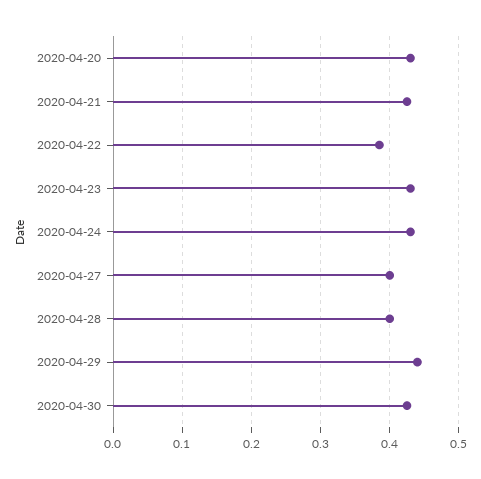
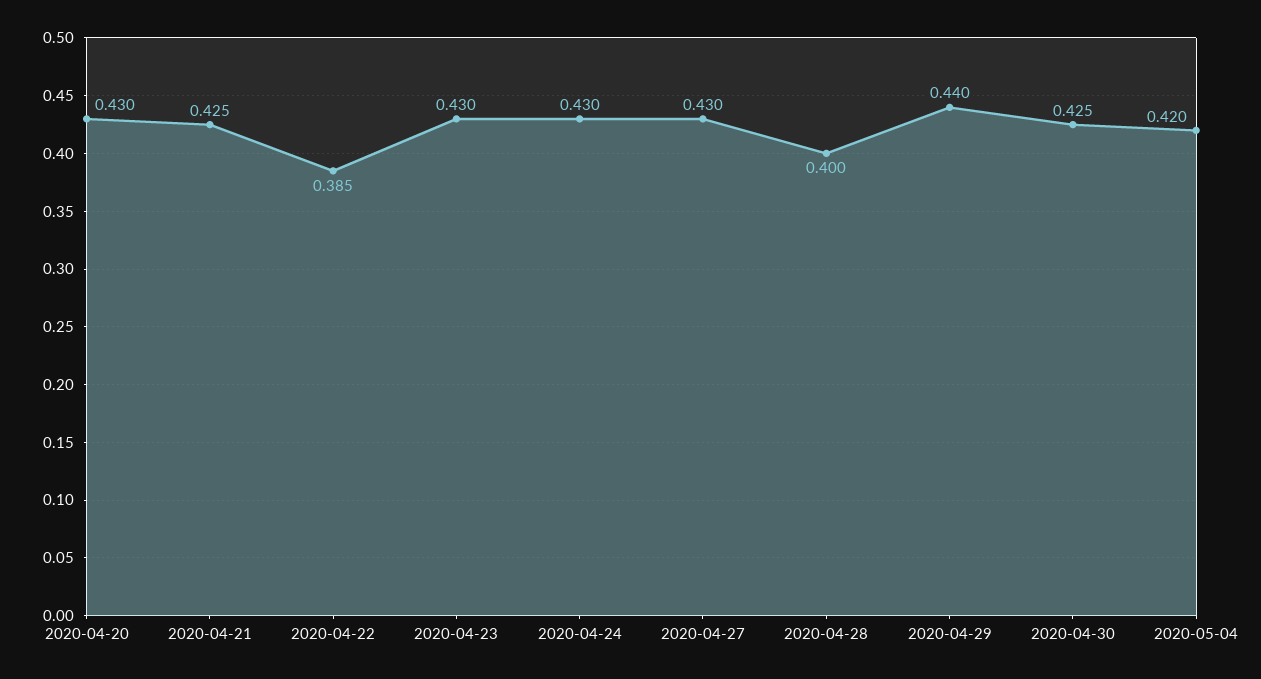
2020-04-27: 0.4 -> 0.43
2020-05-04: none -> 0.42

